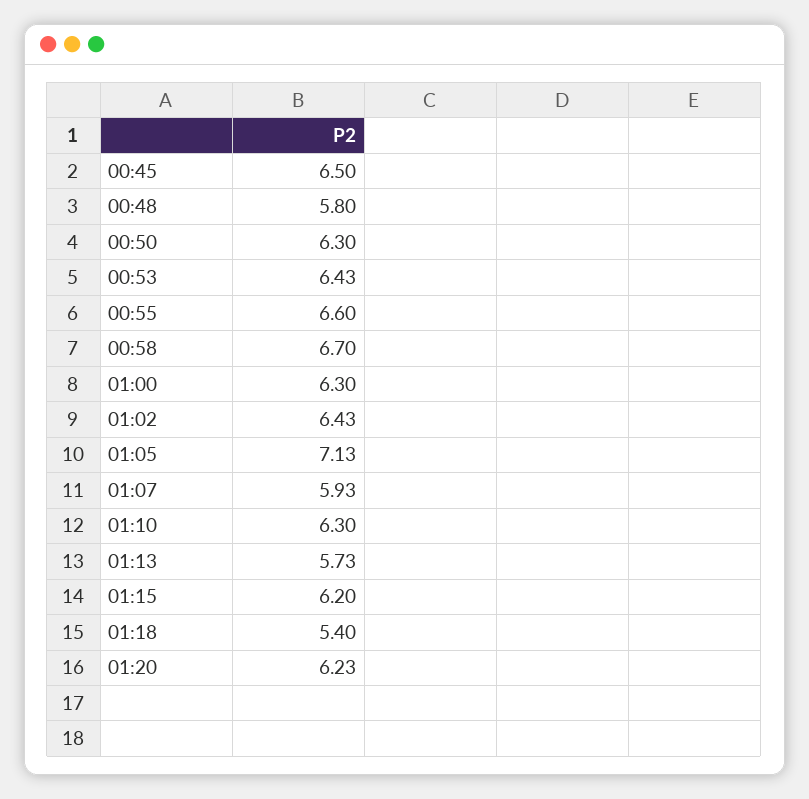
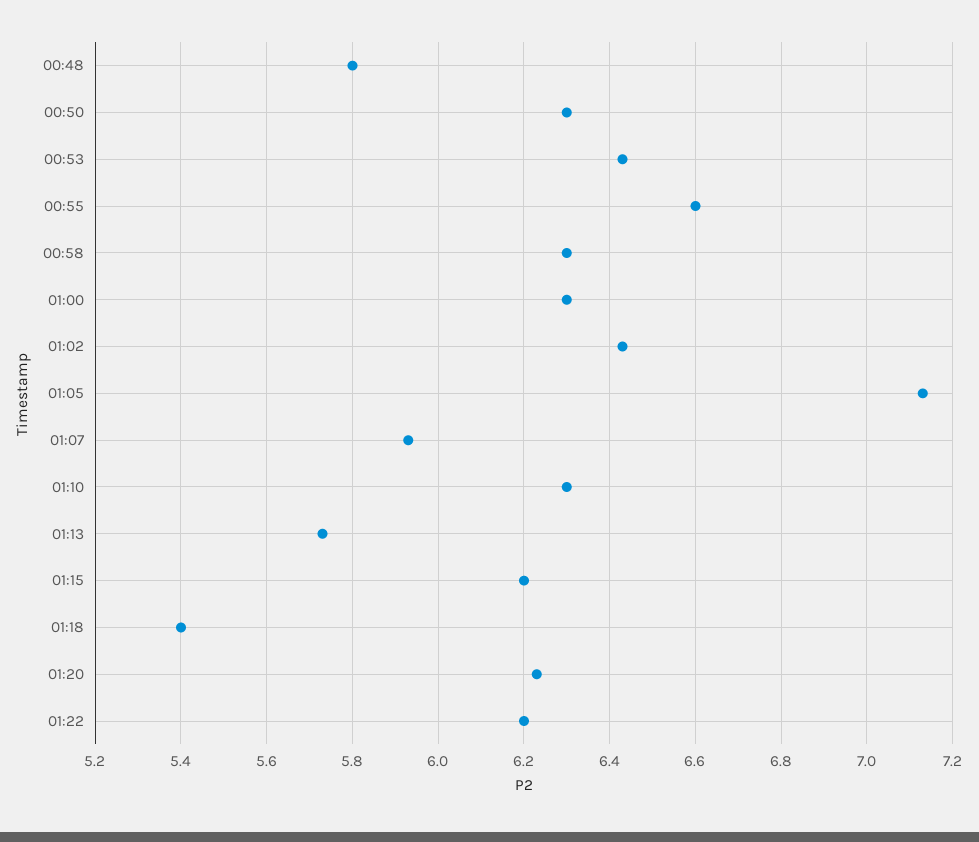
00:45: 6.5 -> none
00:58: 6.7 -> 6.3
01:22: none -> 6.2

